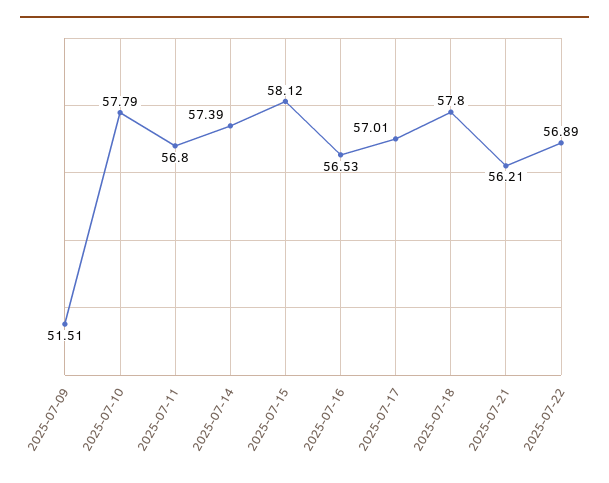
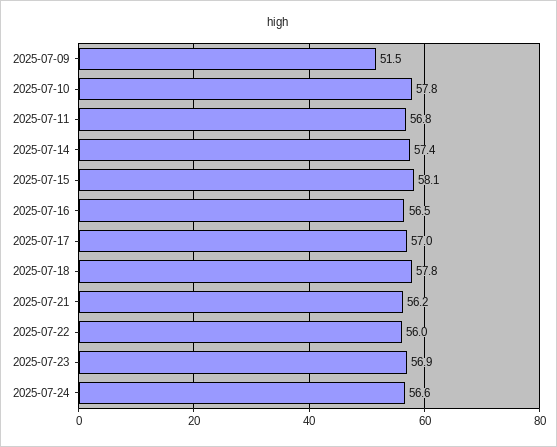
2025-07-22: 56.89 -> 56
2025-07-23: none -> 56.9
2025-07-24: none -> 56.6

